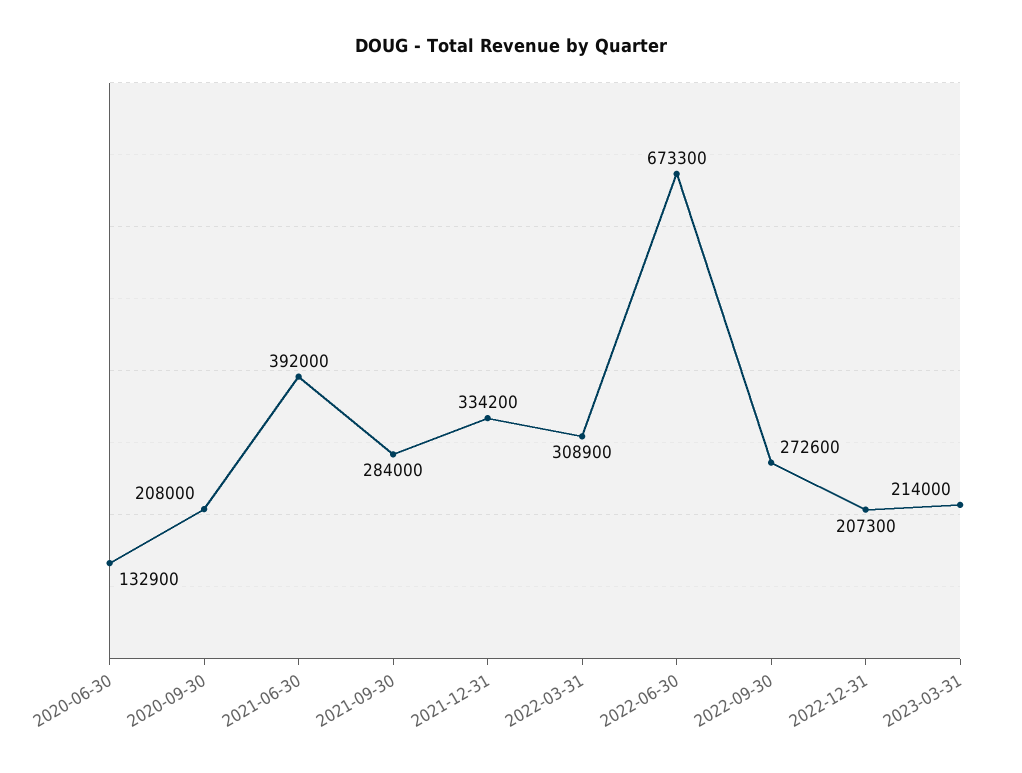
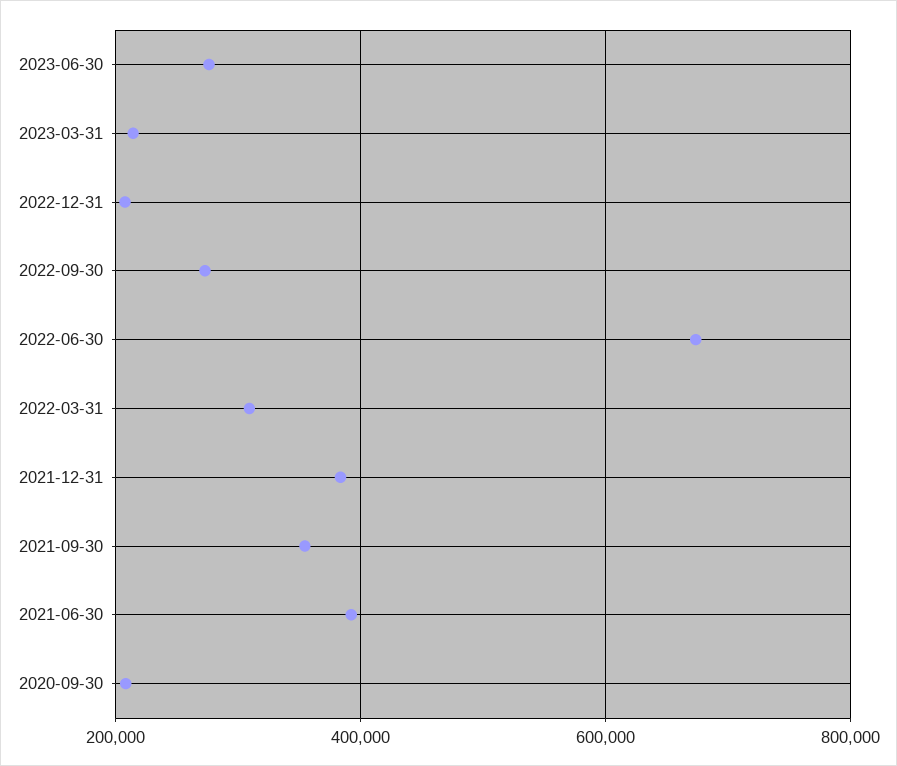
2020-06-30: 132900 -> none
2021-09-30: 284000 -> 360000
2021-12-31: 334200 -> 380000
2023-06-30: none -> 280000

